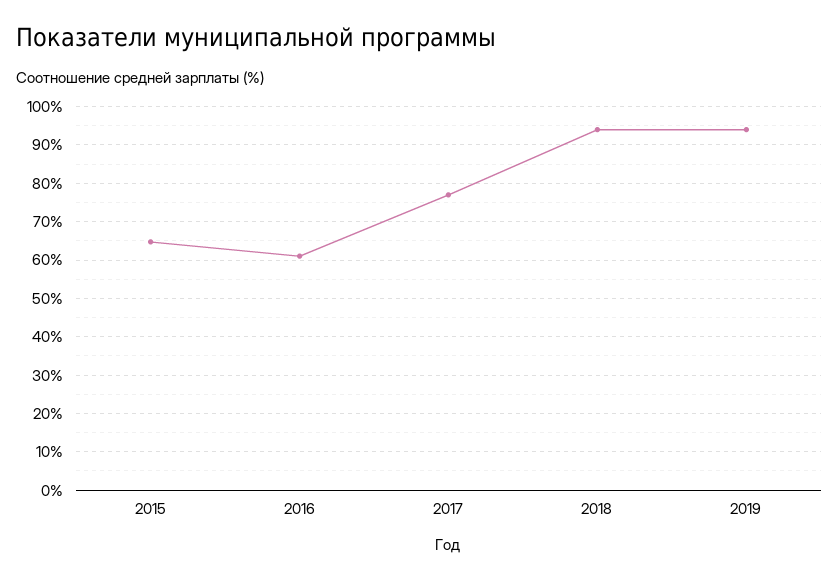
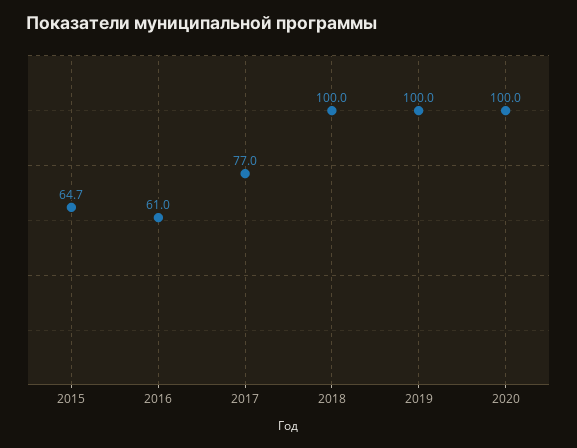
2018: 94 -> 100
2019: 94 -> 100
2020: none -> 100

